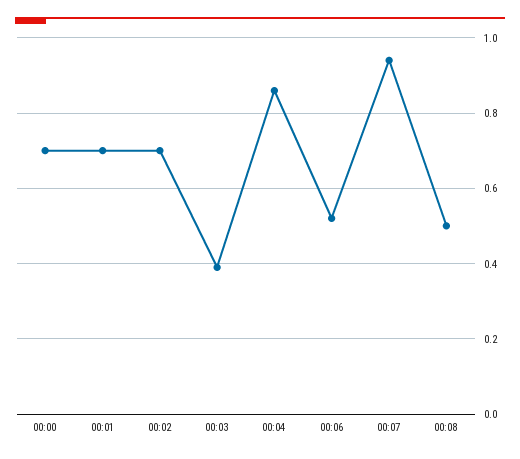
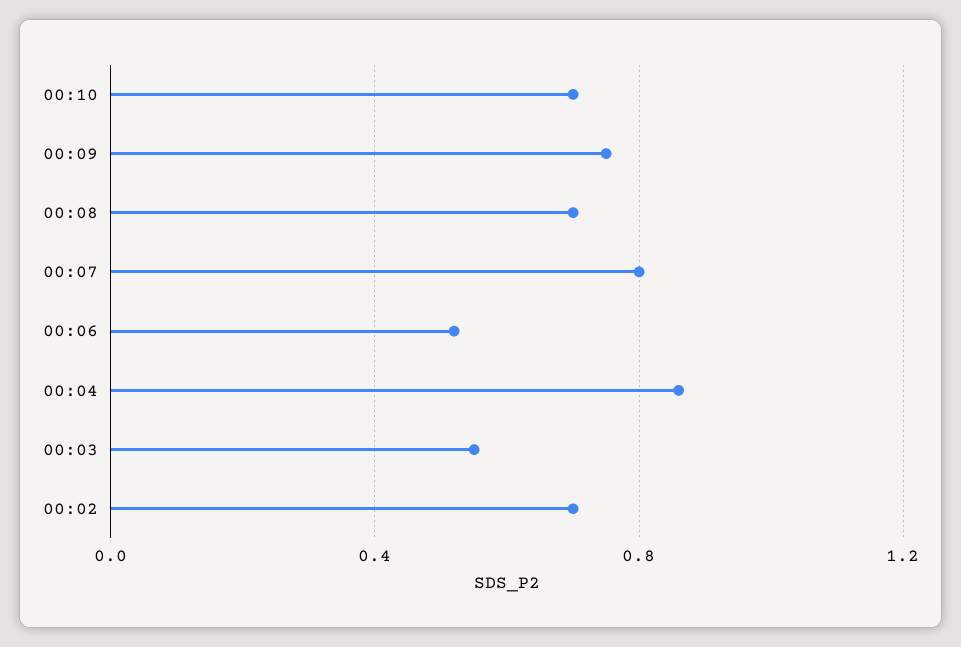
00:00: 0.7 -> none
00:01: 0.7 -> none
00:03: 0.4 -> 0.55
00:07: 0.95 -> 0.8
00:08: 0.5 -> 0.7
00:10: none -> 0.7
00:09: none -> 0.75

